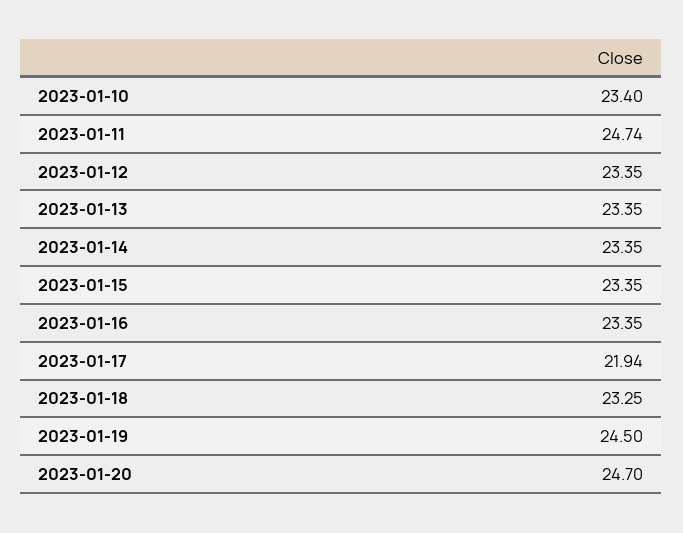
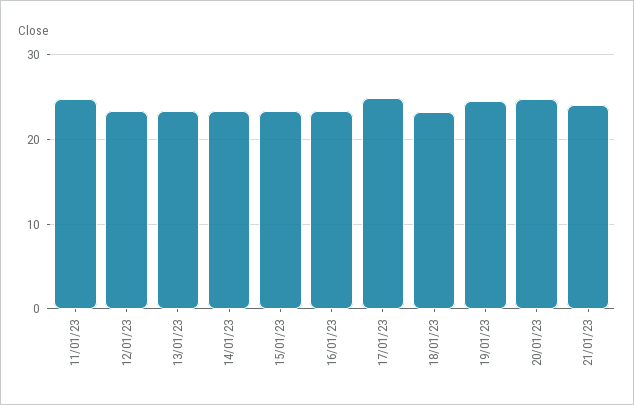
2023-01-10: 23.4 -> none
2023-01-17: 21.94 -> 25
21/01/23: none -> 24

